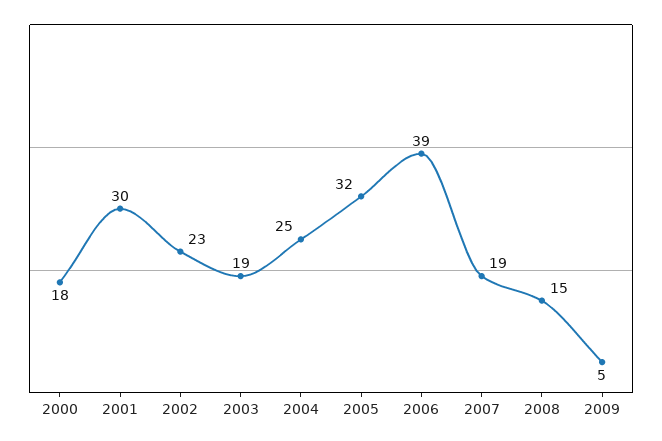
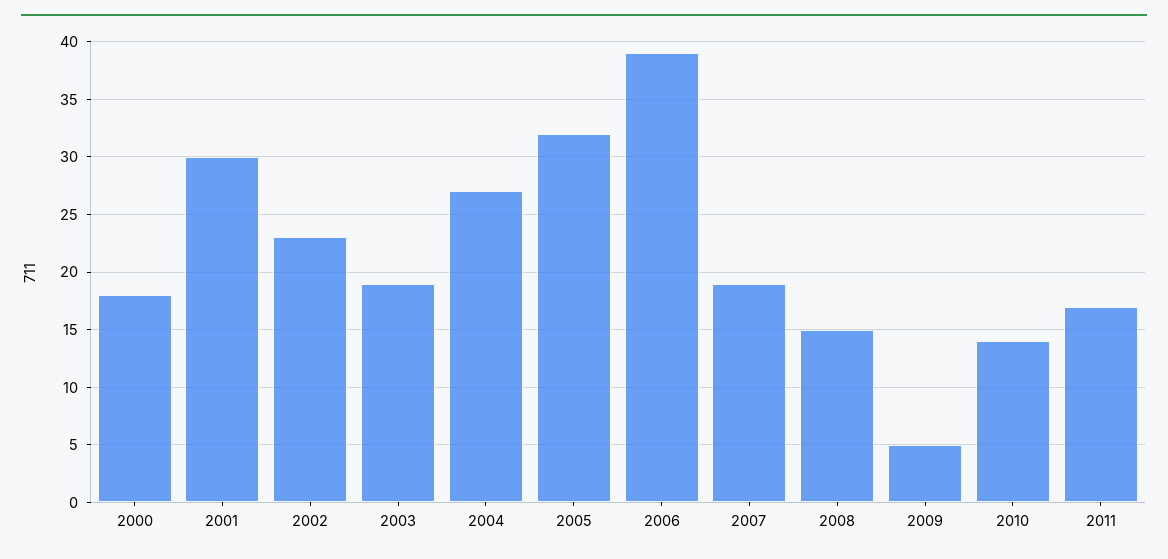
2004: 25 -> 27
2010: none -> 14
2011: none -> 17

